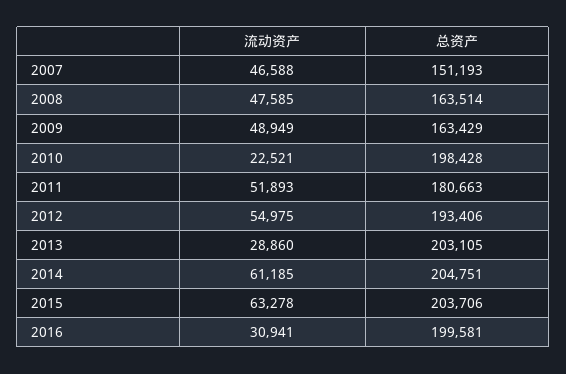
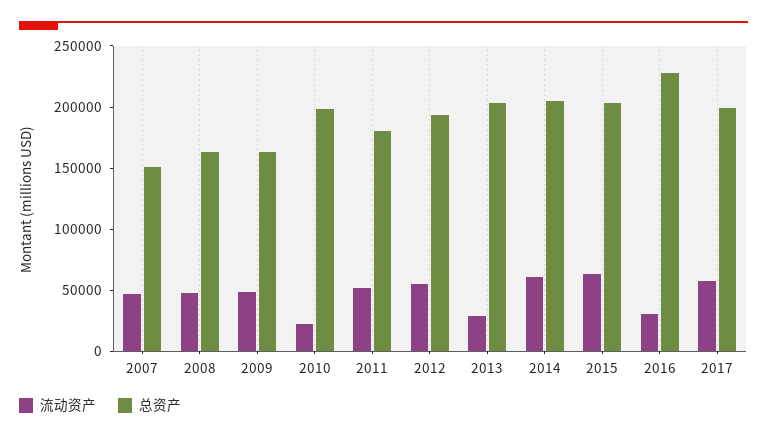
总资产, 2016: 199581 -> 230000
流动资产, 2017: none -> 60000
总资产, 2017: none -> 200000

